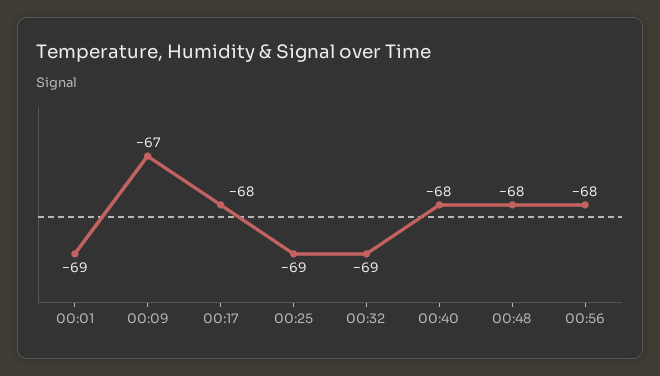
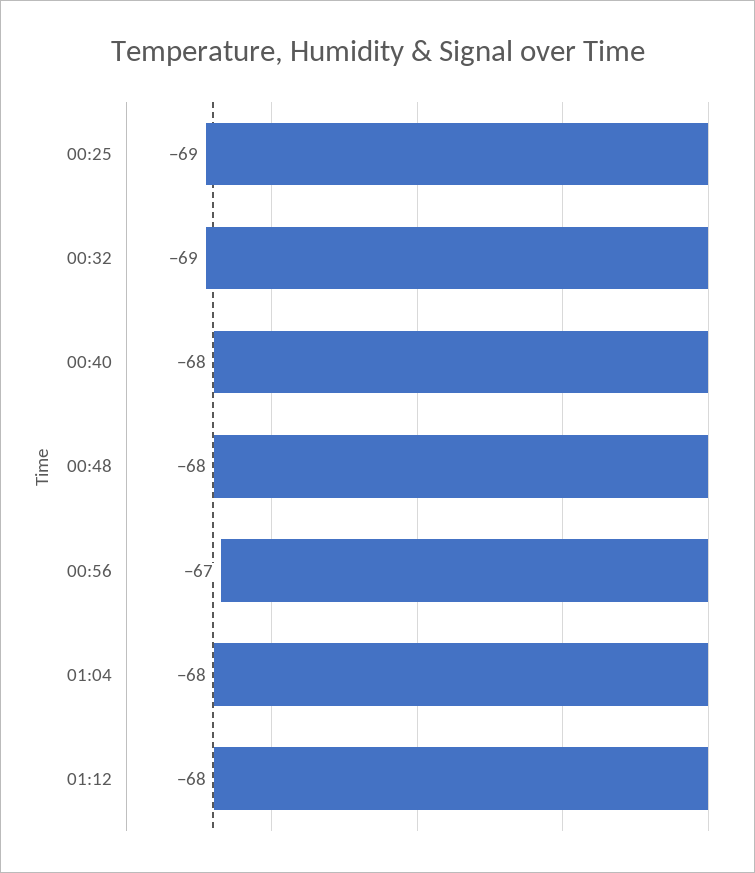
00:01: -69 -> none
00:09: -67 -> none
00:17: -68 -> none
00:56: -68 -> -67
01:04: none -> -68
01:12: none -> -68

